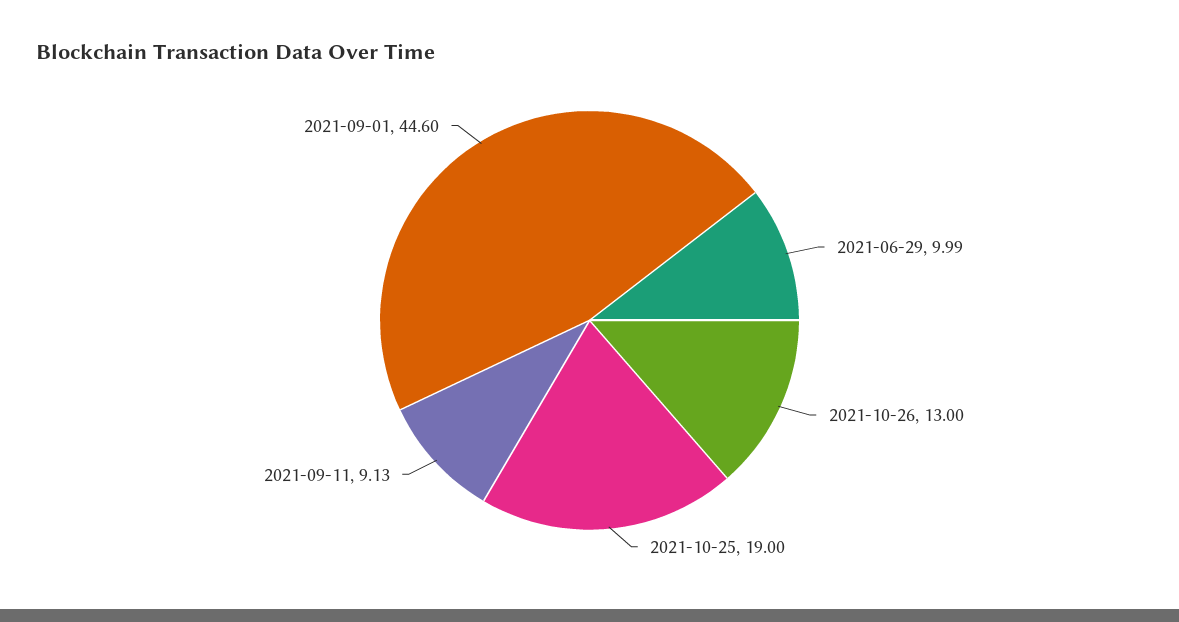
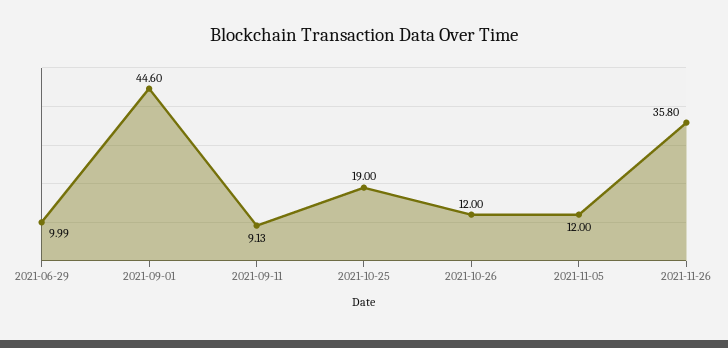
2021-10-26: 13 -> 12
2021-11-05: none -> 12
2021-11-26: none -> 35.8

